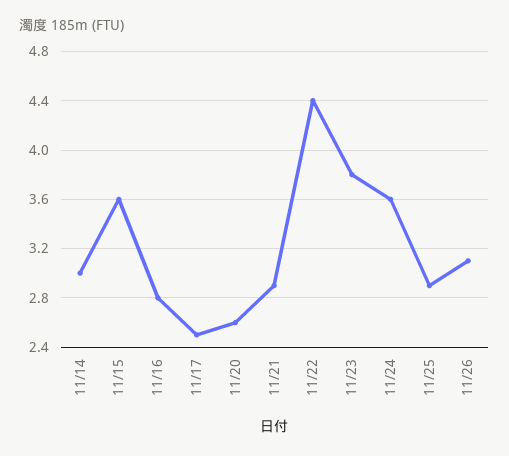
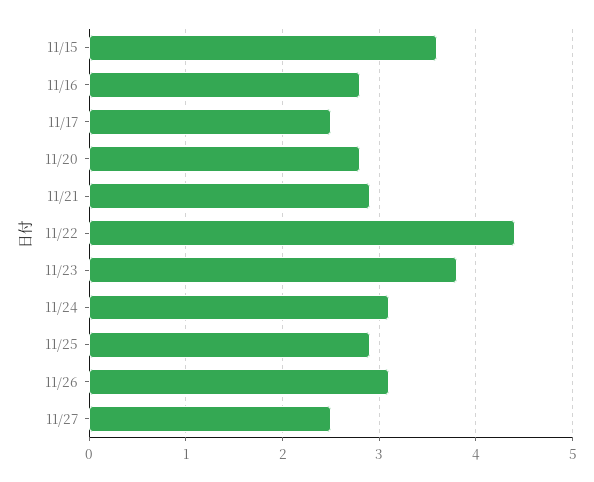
11/14: 3 -> none
11/20: 2.6 -> 2.8
11/24: 3.6 -> 3.1
11/27: none -> 2.5

